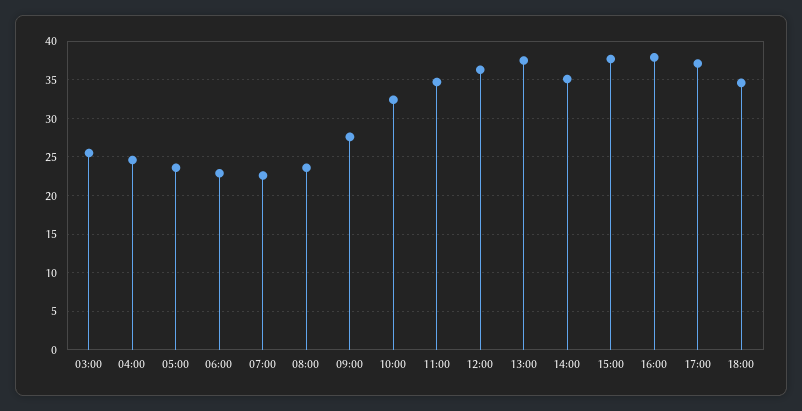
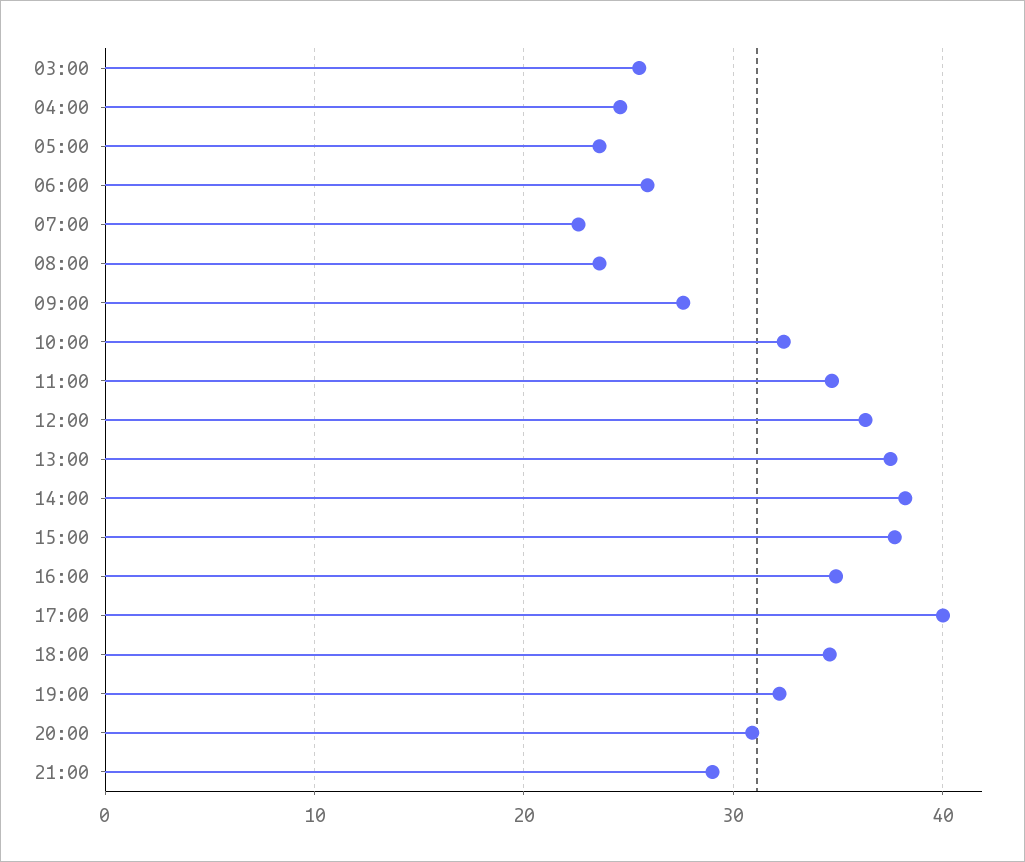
06:00: 23 -> 26
14:00: 35 -> 38
16:00: 38 -> 35
17:00: 37 -> 40
19:00: none -> 32
20:00: none -> 31
21:00: none -> 29

